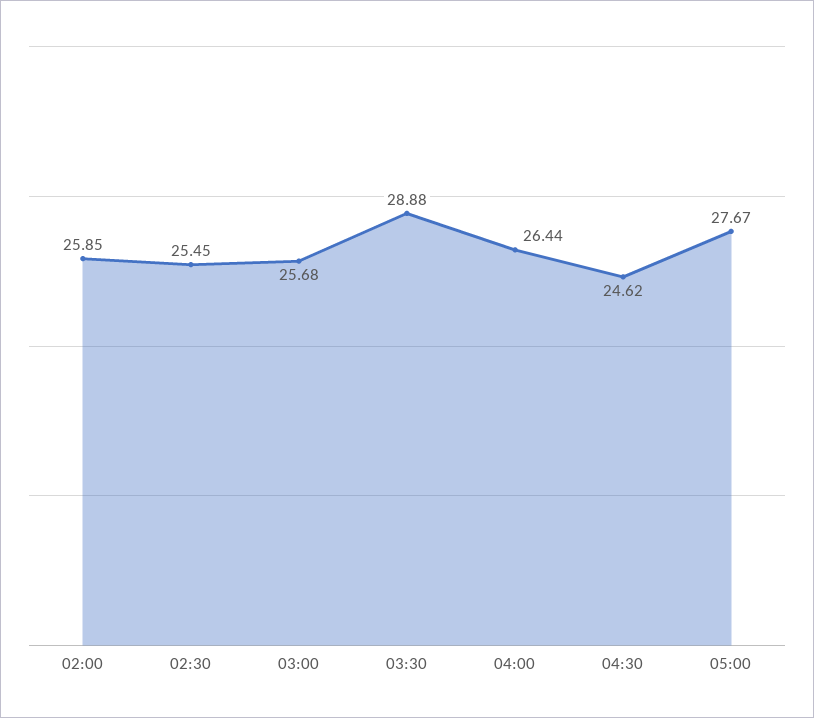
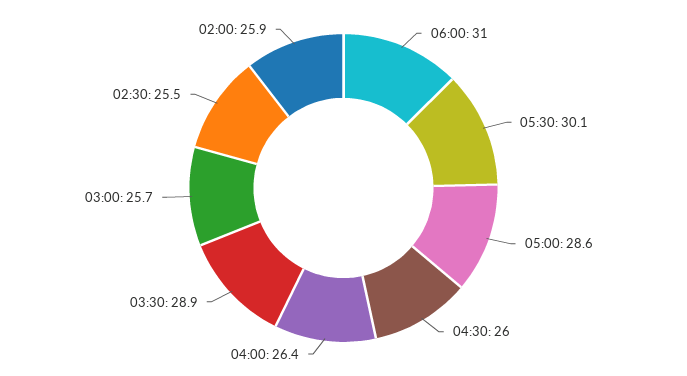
04:30: 24.62 -> 26
05:00: 27.67 -> 28.6
06:00: none -> 31
05:30: none -> 30.1

